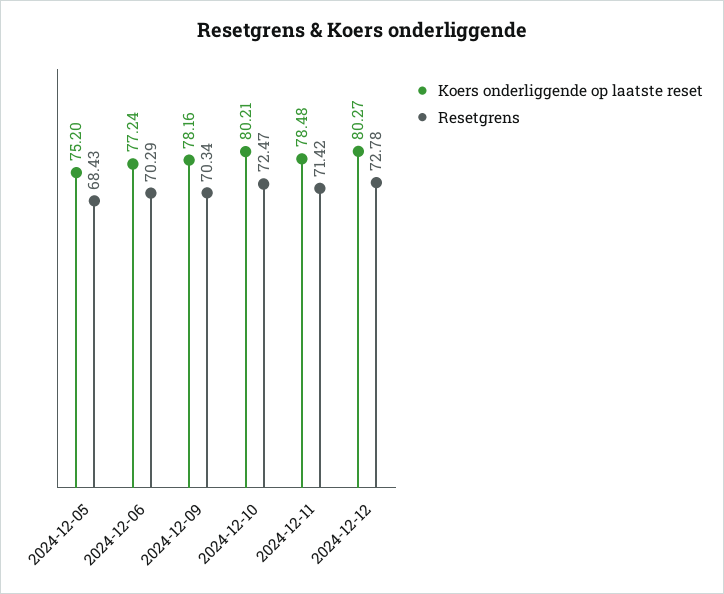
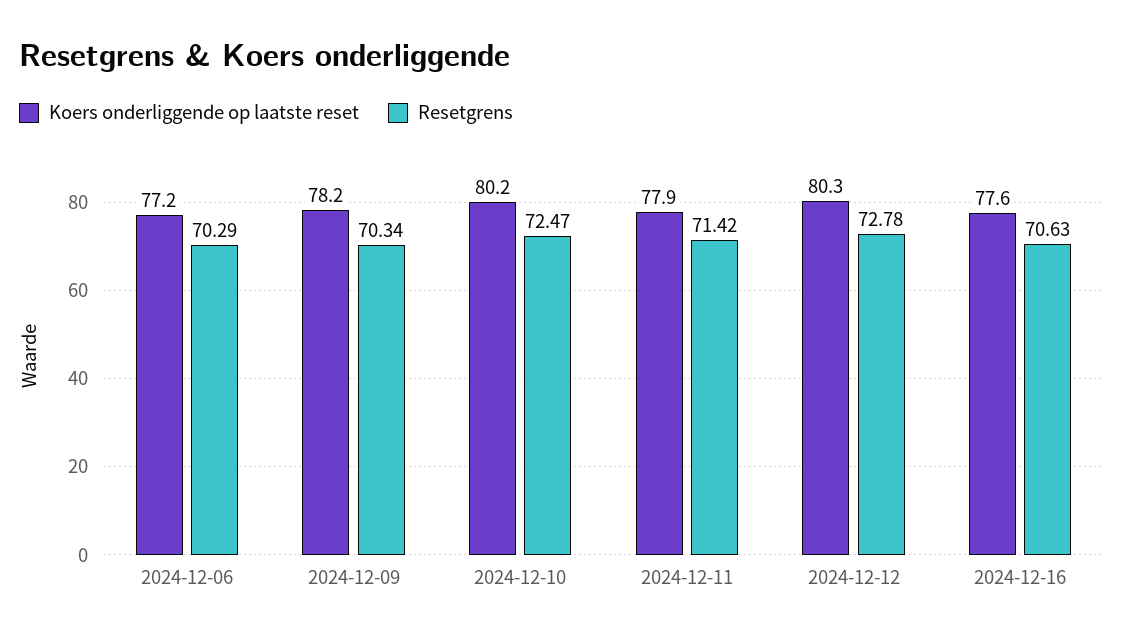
Koers onderliggende op laatste reset, 2024-12-05: 75.2 -> none
Resetgrens, 2024-12-05: 68.43 -> none
Koers onderliggende op laatste reset, 2024-12-11: 78.48 -> 77.9
Koers onderliggende op laatste reset, 2024-12-16: none -> 77.6
Resetgrens, 2024-12-16: none -> 70.63

